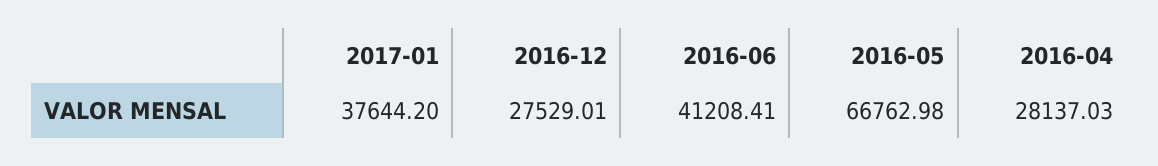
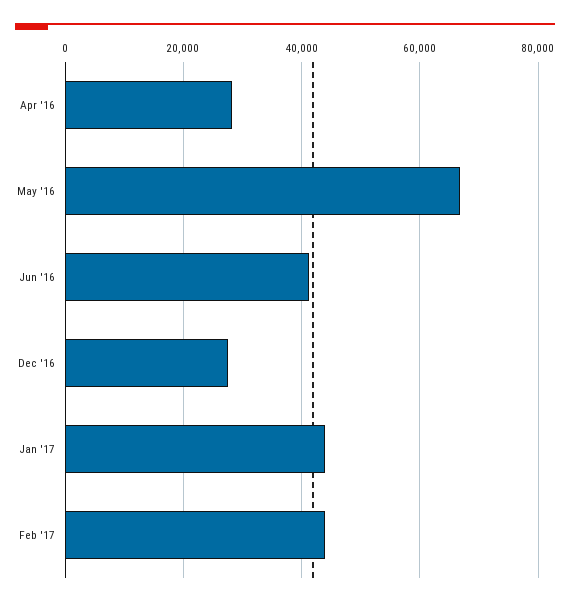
2017-01: 37644.2 -> 44000
Feb '17: none -> 44000

